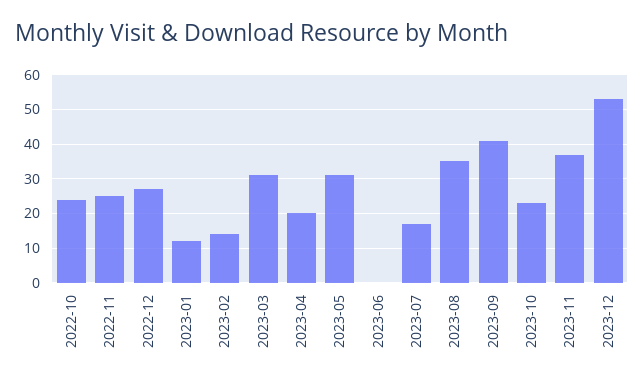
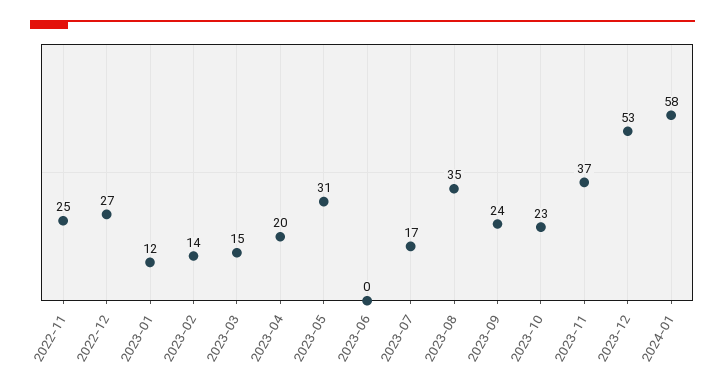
2022-10: 25 -> none
2023-03: 30 -> 15
2023-09: 40 -> 24
2024-01: none -> 58

